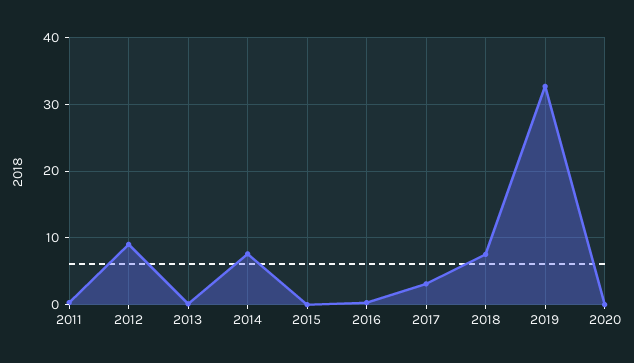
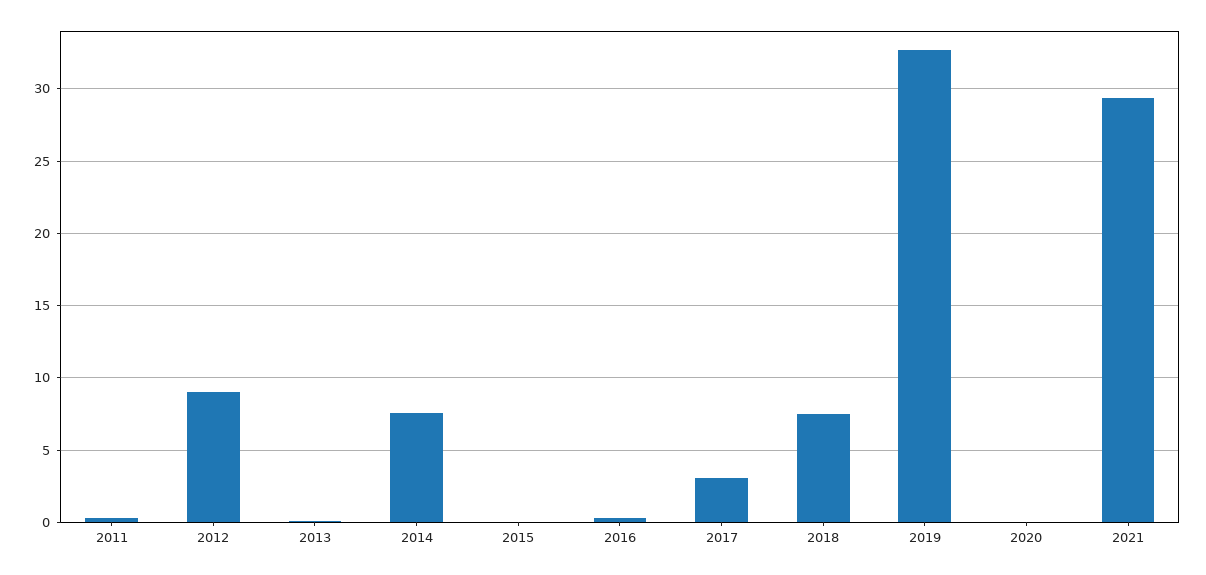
2021: none -> 29.5

